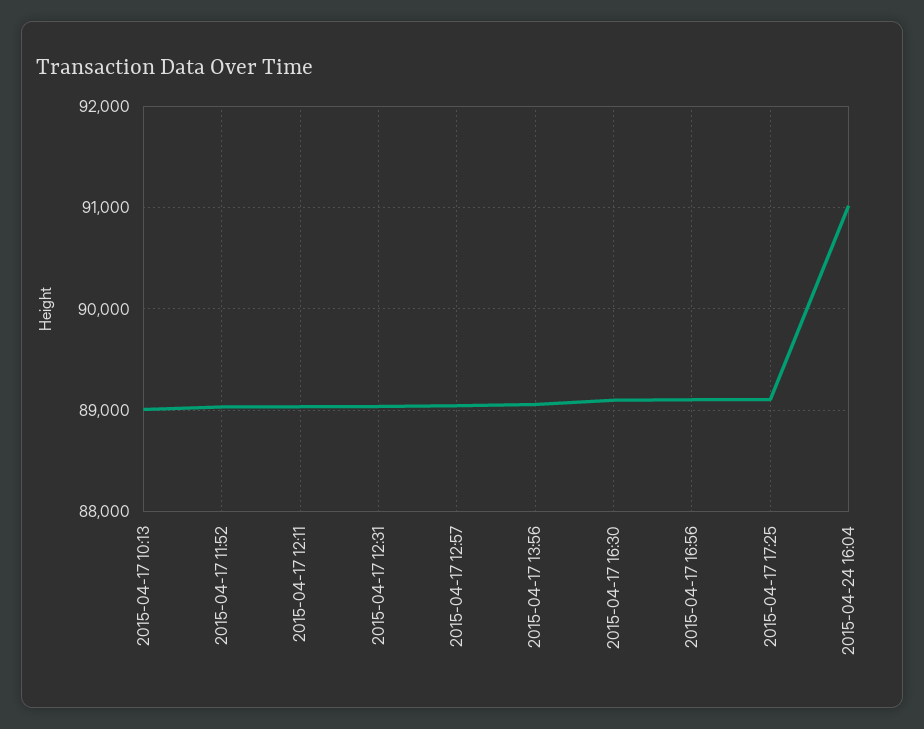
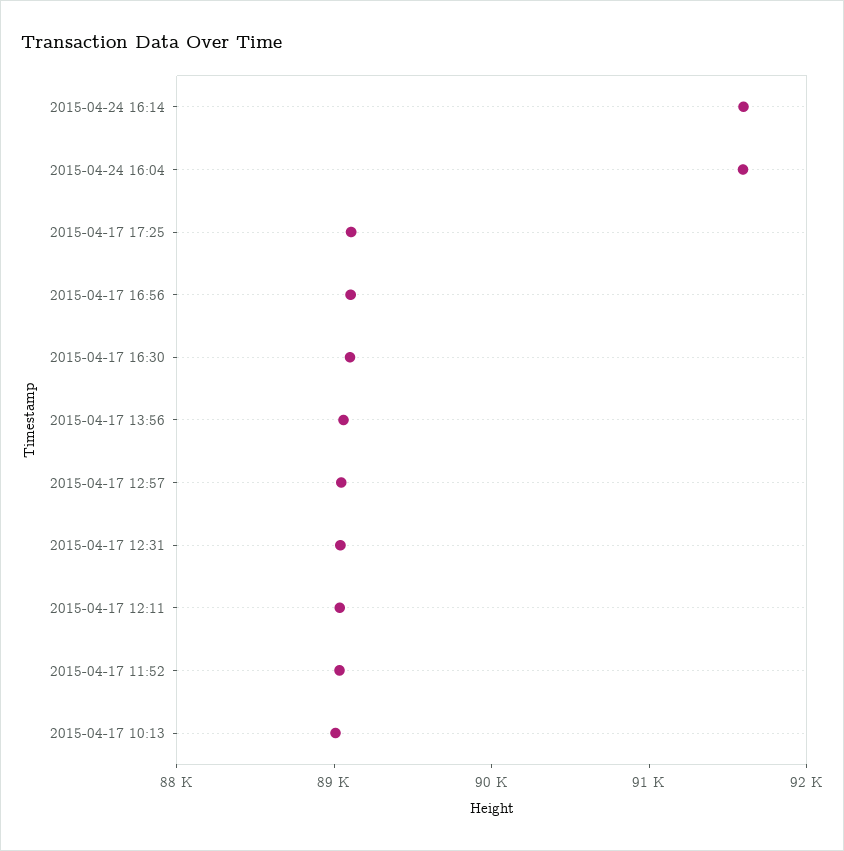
2015-04-24 16:04: 91000 -> 91600
2015-04-24 16:14: none -> 91600

